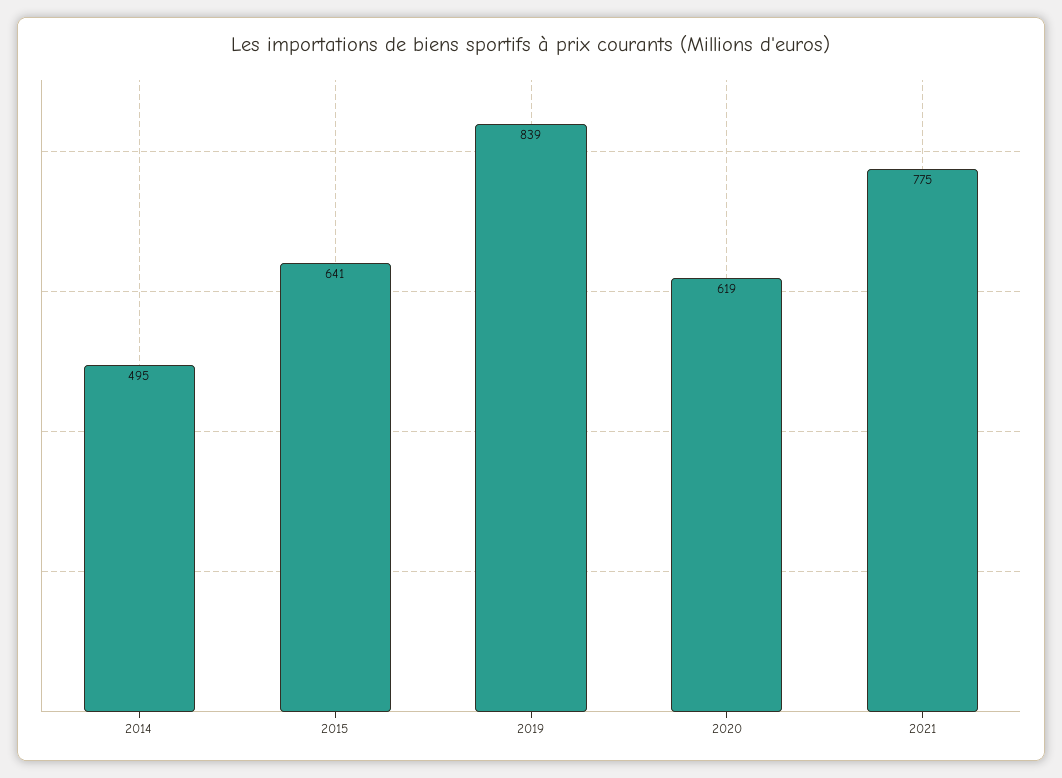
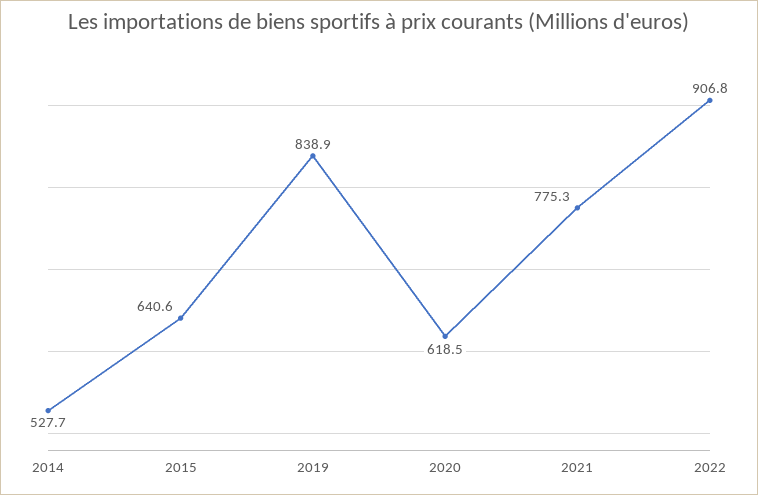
2014: 495 -> 527.7
2022: none -> 906.8

